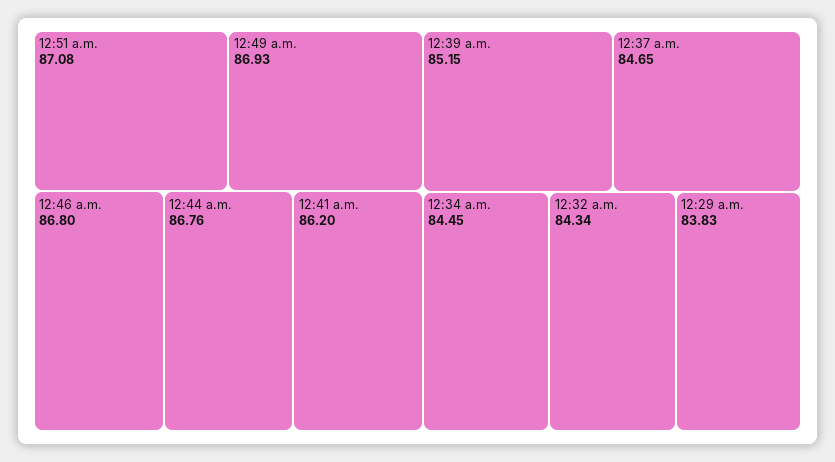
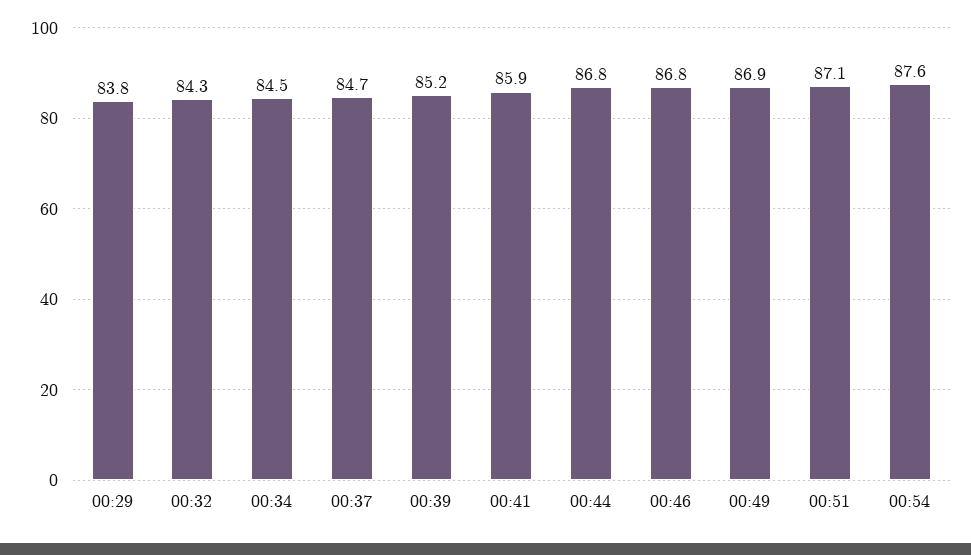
12:41 a.m.: 86.2 -> 85.9
00:54: none -> 87.6

